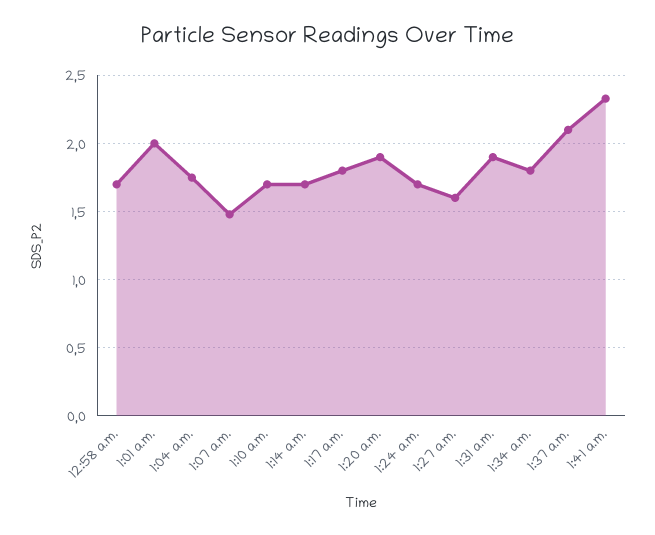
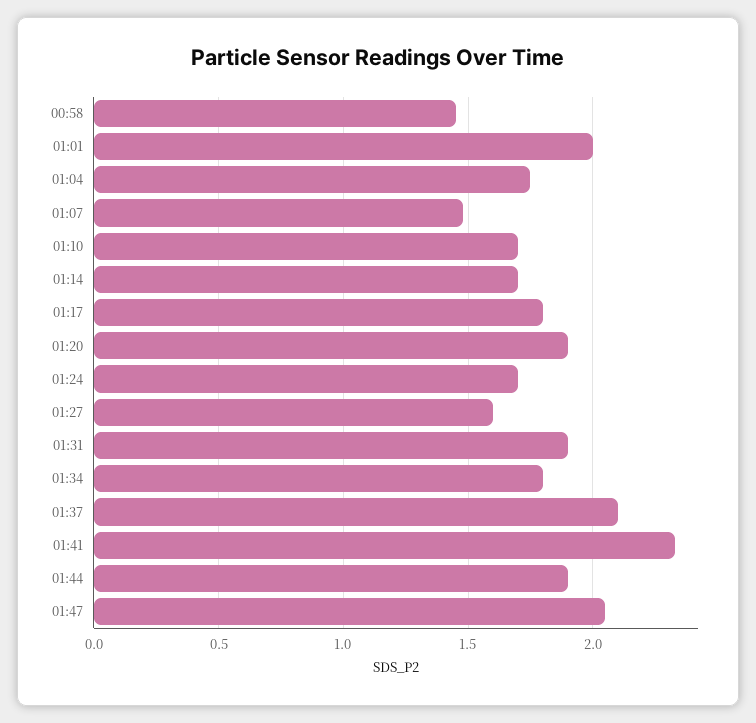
12:58 a.m.: 1.7 -> 1.45
01:44: none -> 1.9
01:47: none -> 2.05

